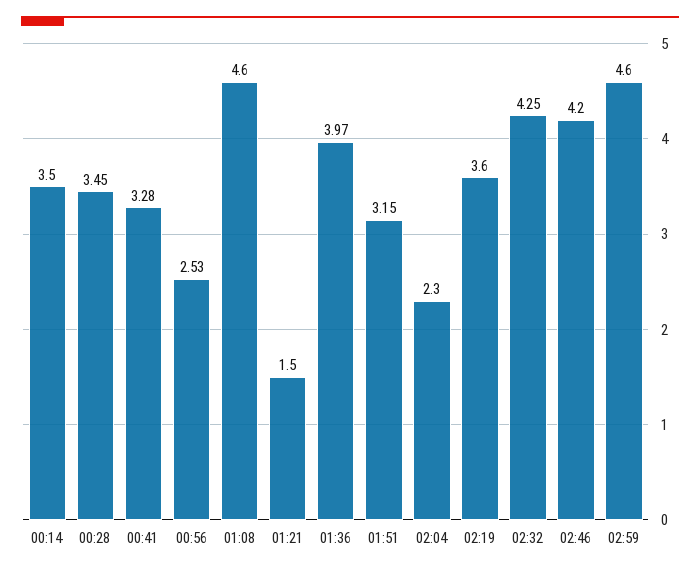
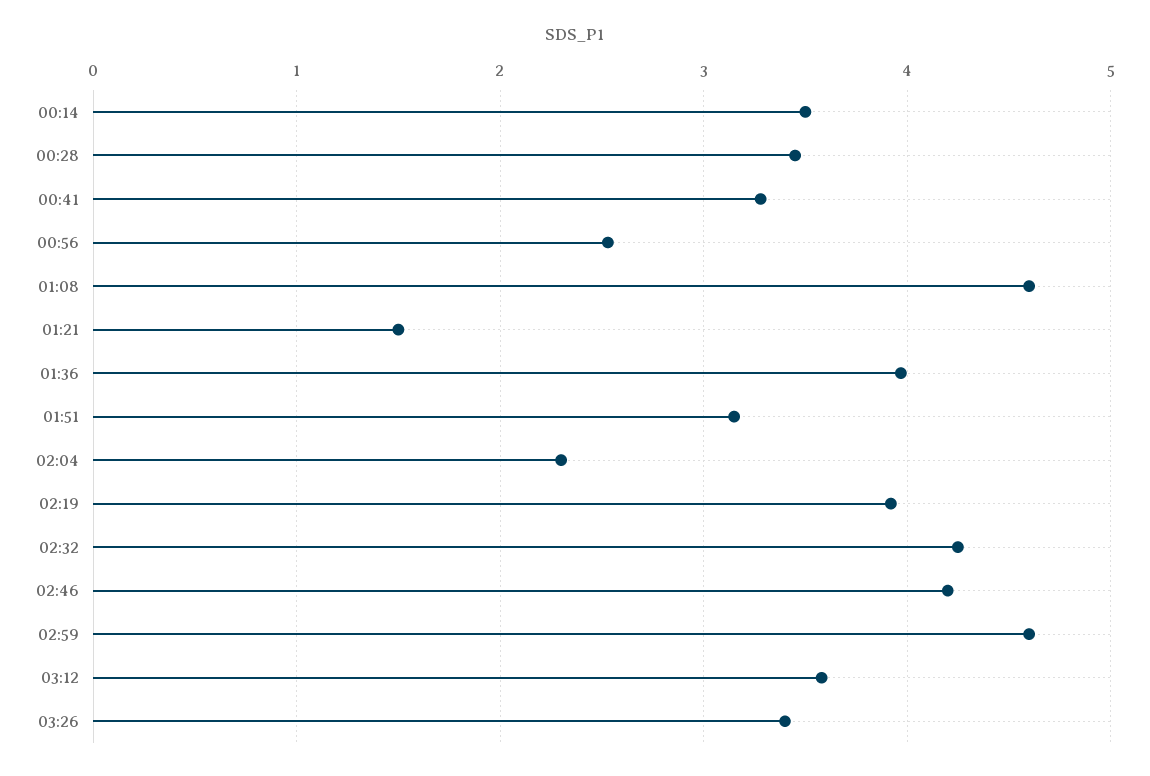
02:19: 3.6 -> 3.9
03:12: none -> 3.6
03:26: none -> 3.4

